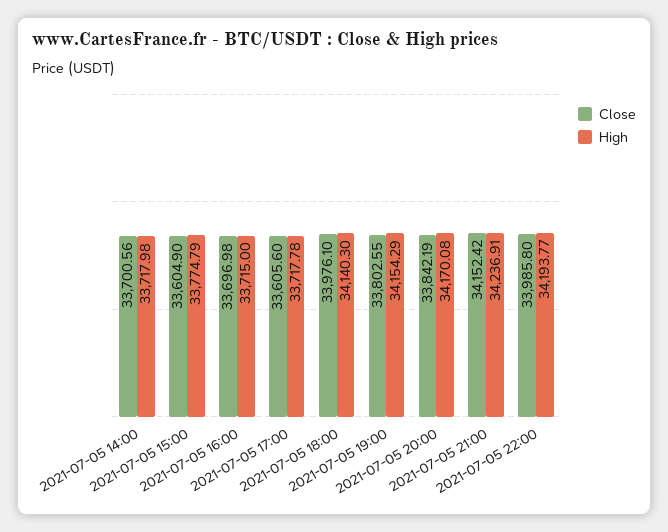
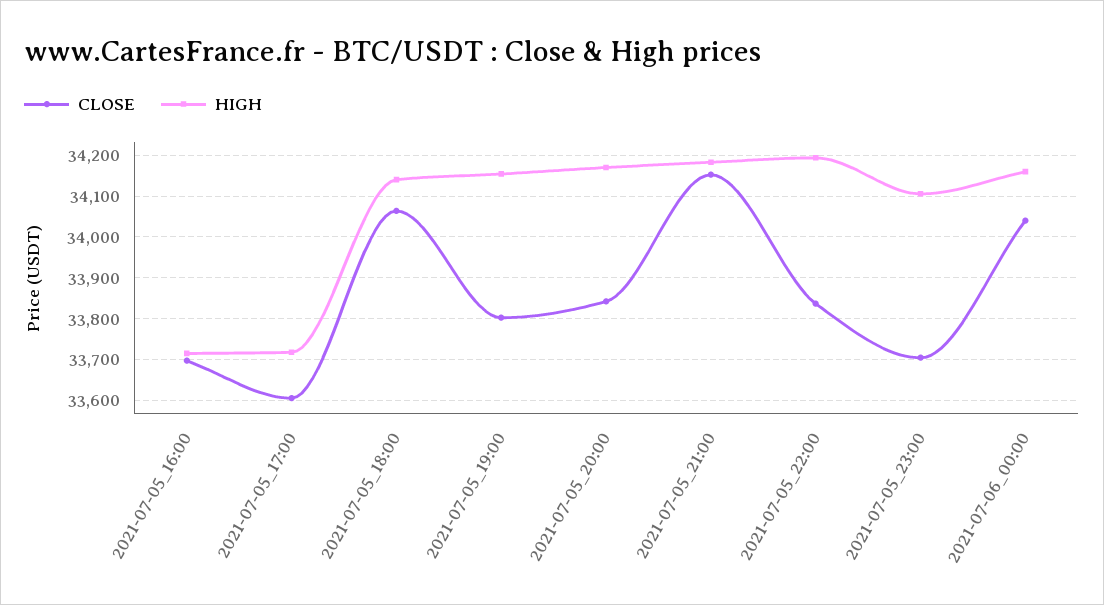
Close, 2021-07-05 14:00: 33700.56 -> none
High, 2021-07-05 14:00: 33717.98 -> none
Close, 2021-07-05 15:00: 33604.9 -> none
High, 2021-07-05 15:00: 33774.79 -> none
Close, 2021-07-05 18:00: 33976.1 -> 34060
High, 2021-07-05 21:00: 34236.91 -> 34180
Close, 2021-07-05 22:00: 33985.8 -> 33840
Close, 2021-07-05_23:00: none -> 33700
High, 2021-07-05_23:00: none -> 34100
Close, 2021-07-06_00:00: none -> 34040
High, 2021-07-06_00:00: none -> 34160

